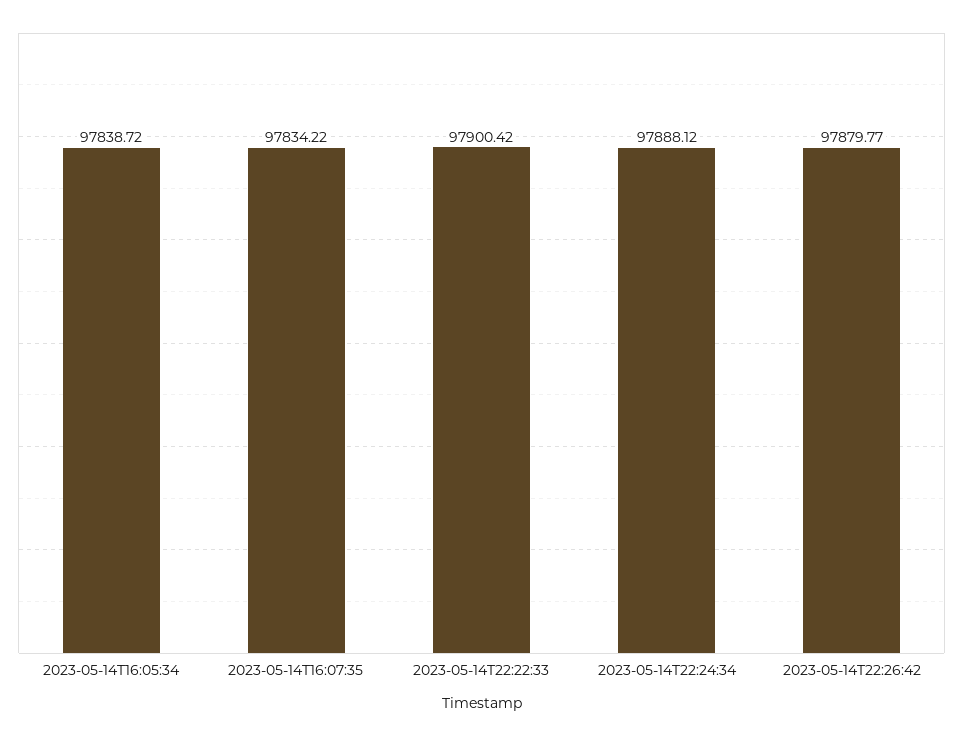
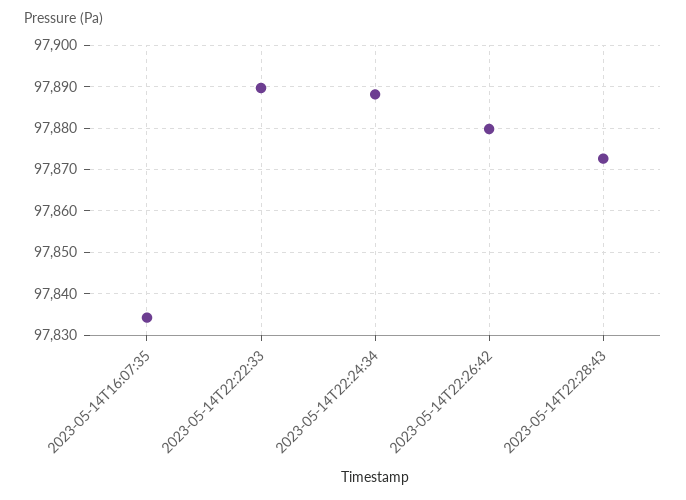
2023-05-14T16:05:34: 97838.72 -> none
2023-05-14T22:22:33: 97900.42 -> 97890
2023-05-14T22:28:43: none -> 97872

